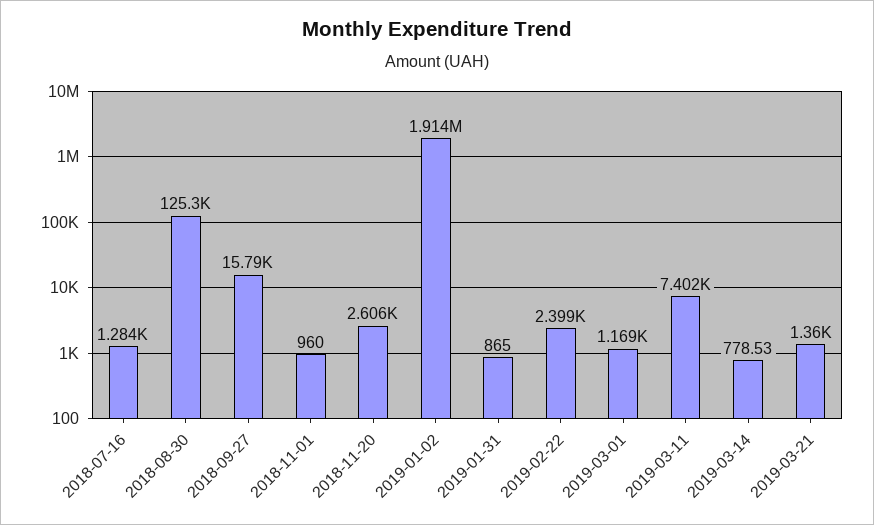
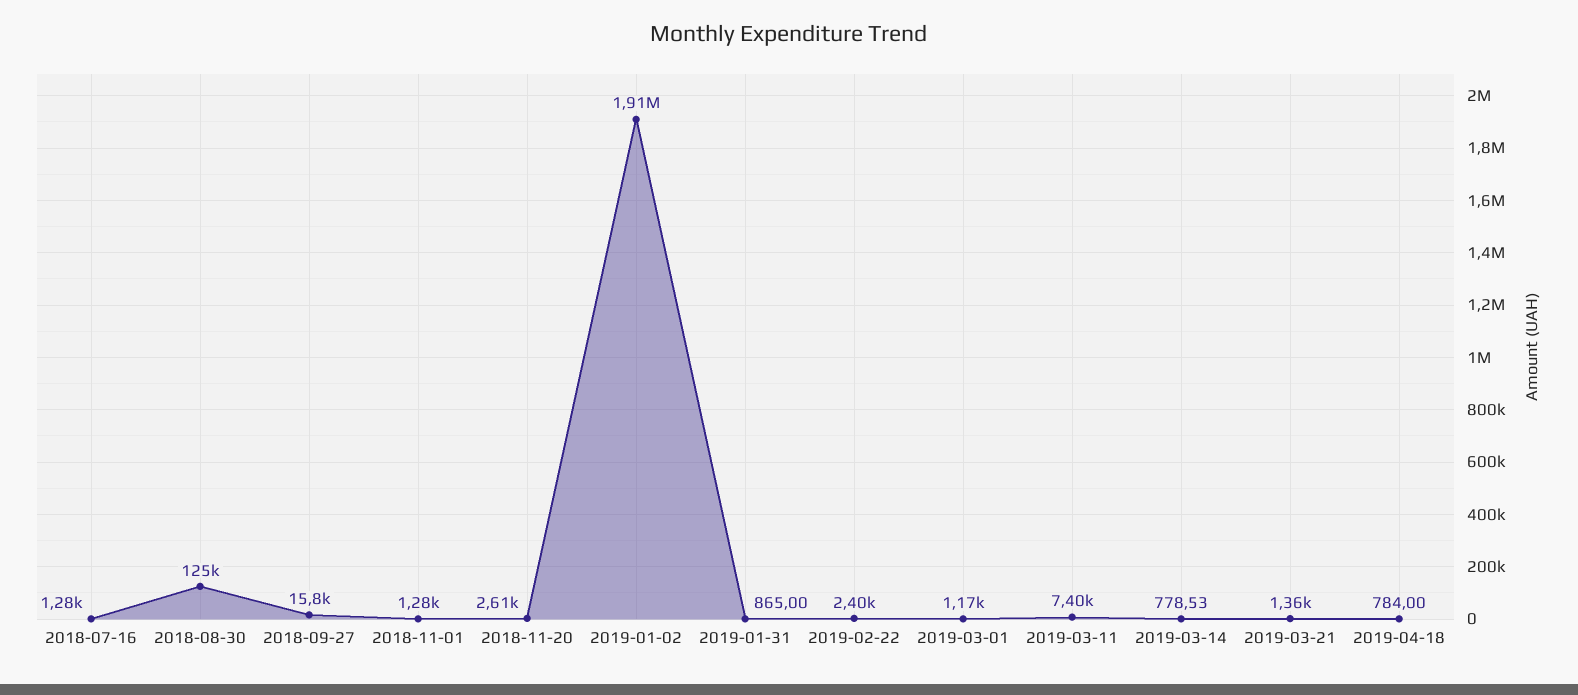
2018-11-01: 960 -> 1280
2019-04-18: none -> 784

